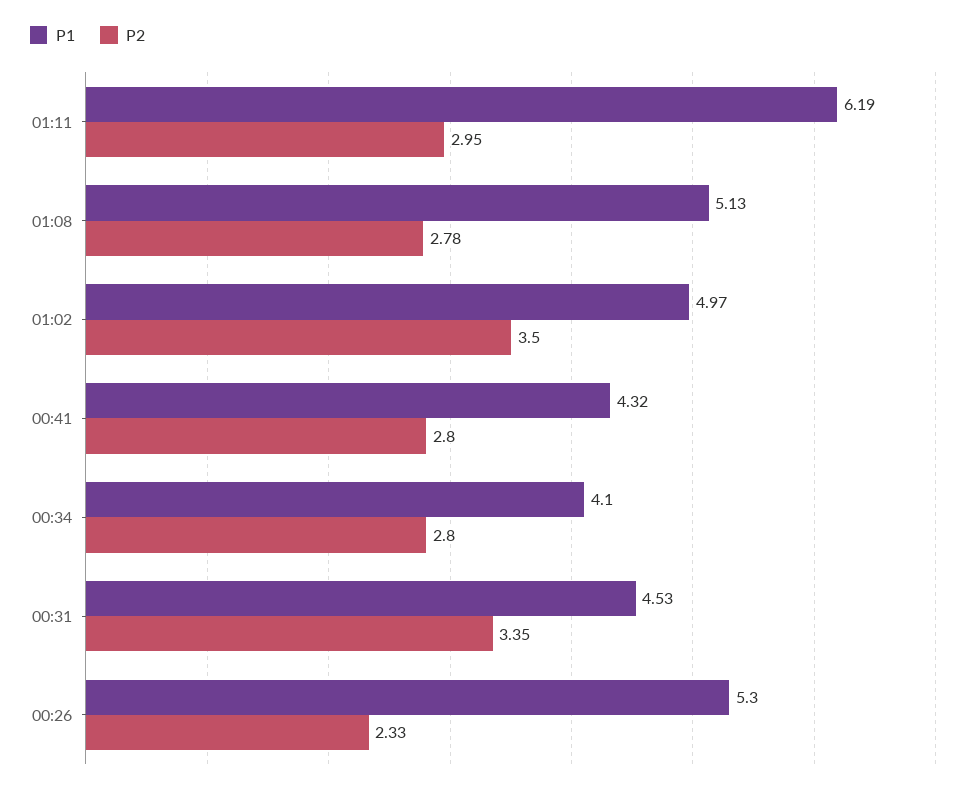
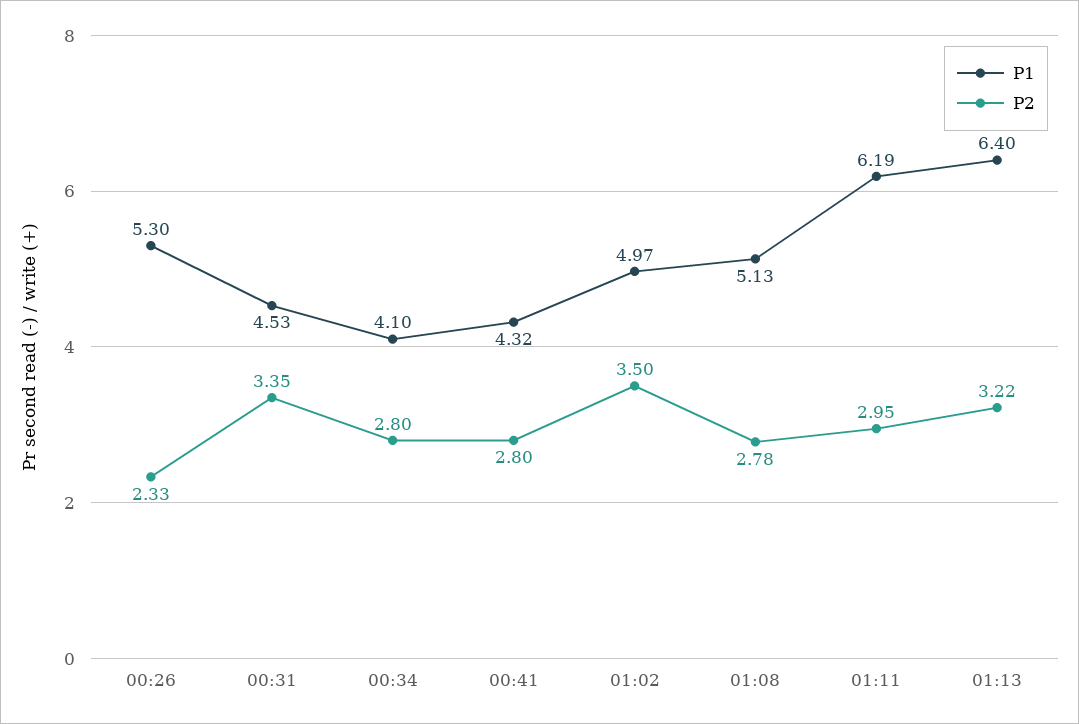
P1, 01:13: none -> 6.4
P2, 01:13: none -> 3.22

